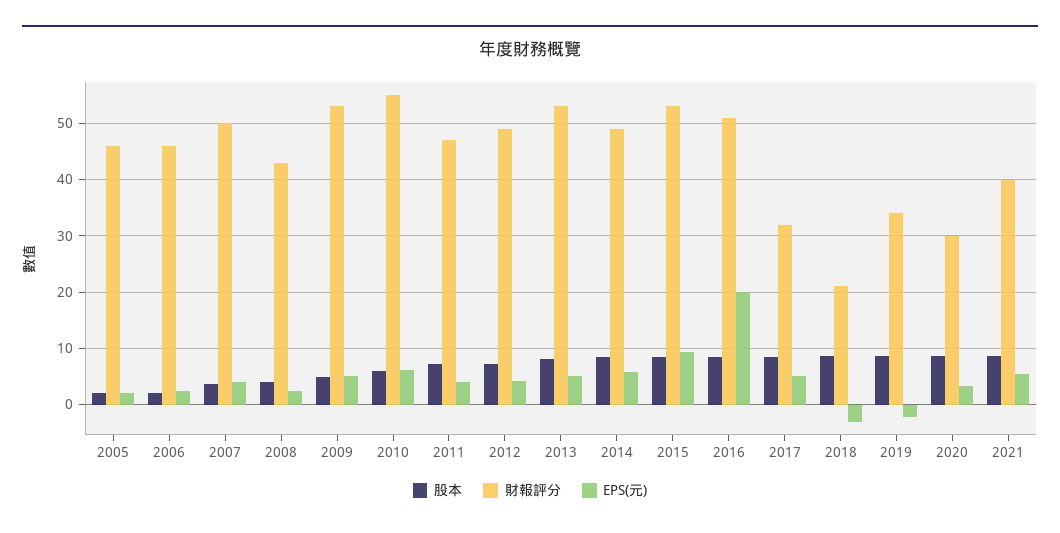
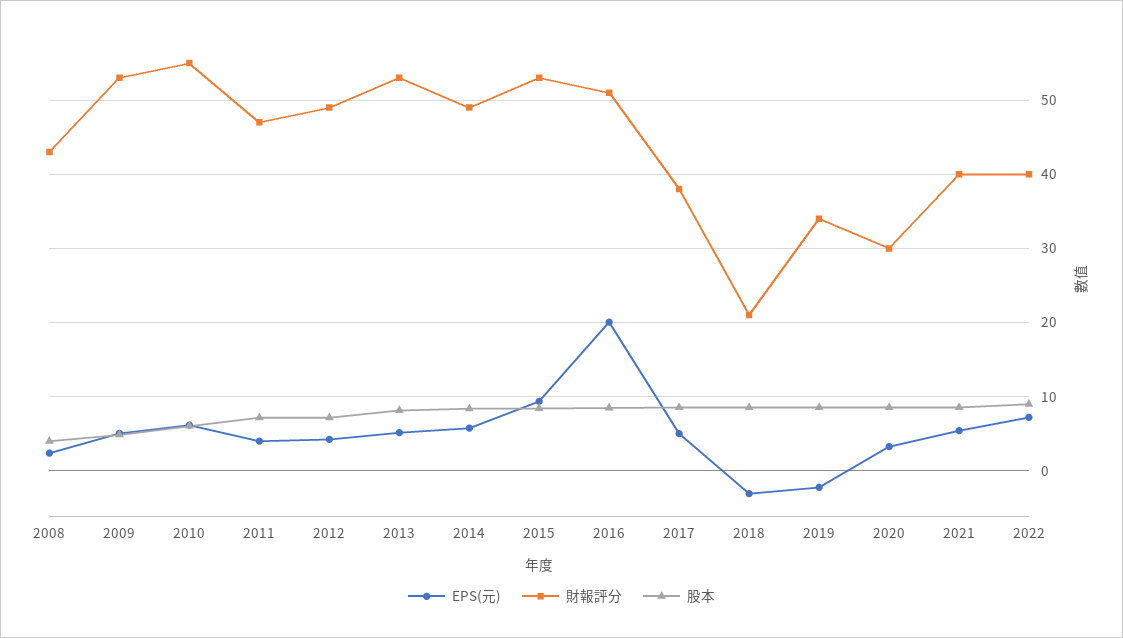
股本, 2005: 2 -> none
財報評分, 2005: 46 -> none
EPS(元), 2005: 2 -> none
股本, 2006: 2 -> none
財報評分, 2006: 46 -> none
EPS(元), 2006: 2 -> none
股本, 2007: 4 -> none
財報評分, 2007: 50 -> none
EPS(元), 2007: 4 -> none
財報評分, 2017: 32 -> 38
EPS(元), 2022: none -> 7
財報評分, 2022: none -> 40
股本, 2022: none -> 9

